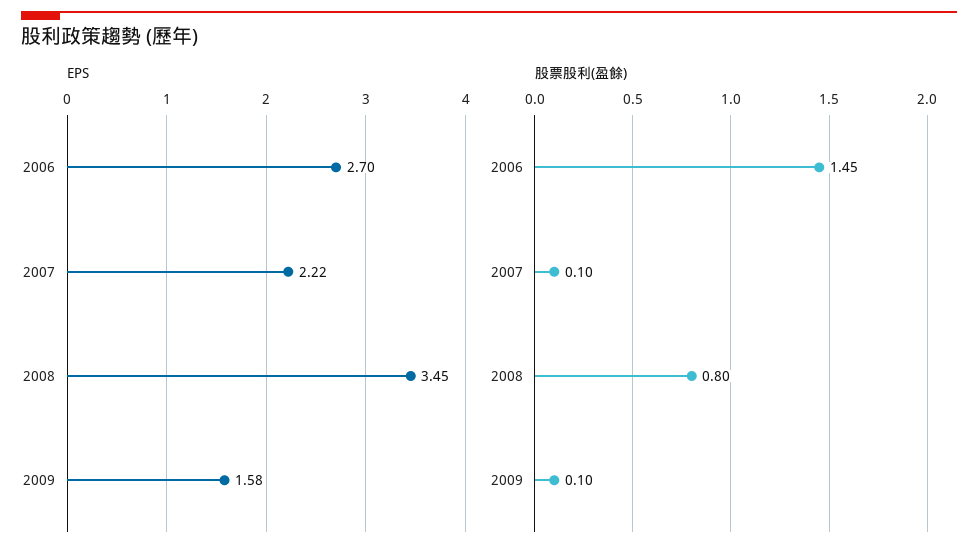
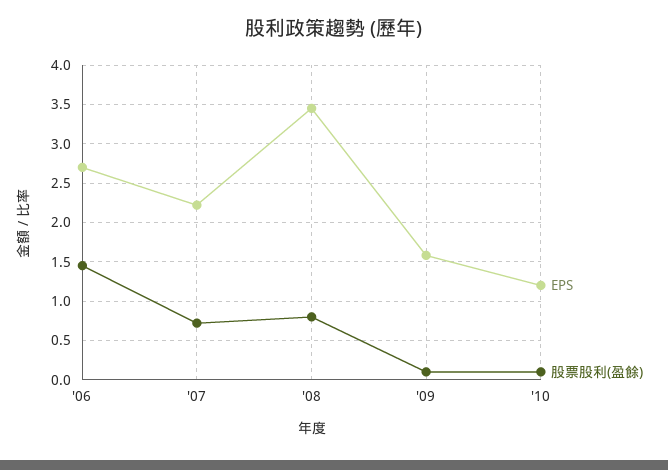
股票股利(盈餘), 2007: 0.1 -> 0.7
EPS, '10: none -> 1.2
股票股利(盈餘), '10: none -> 0.1

